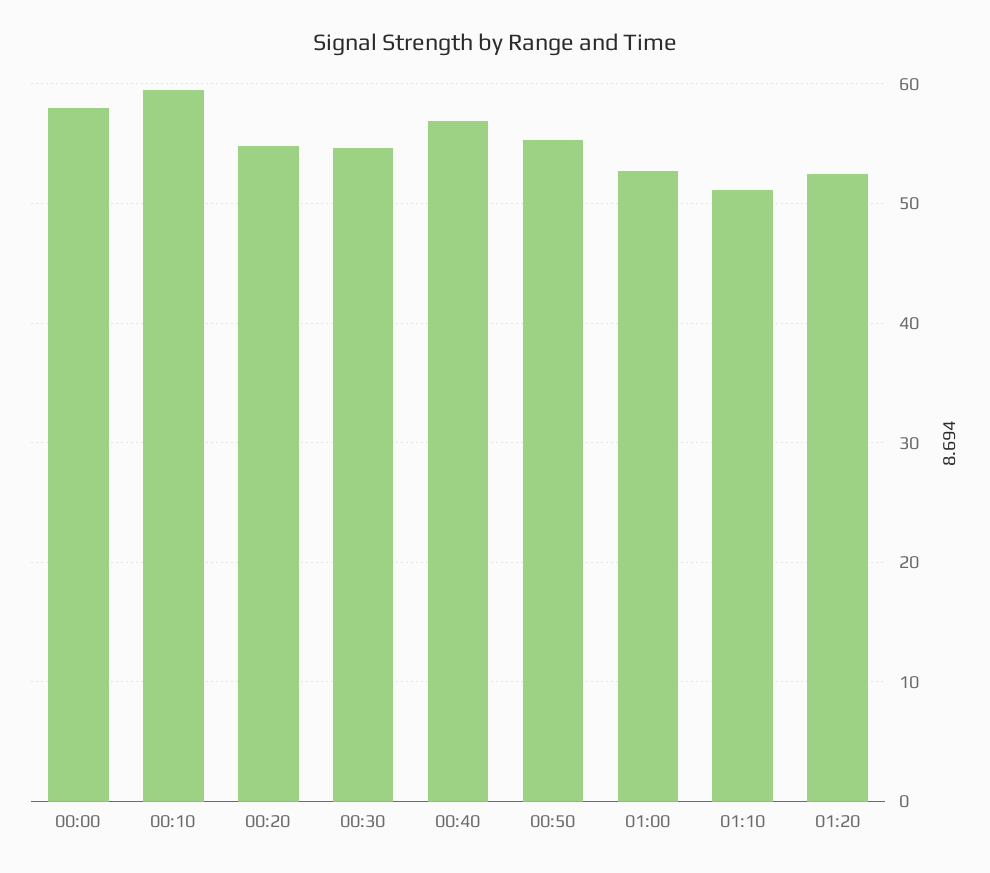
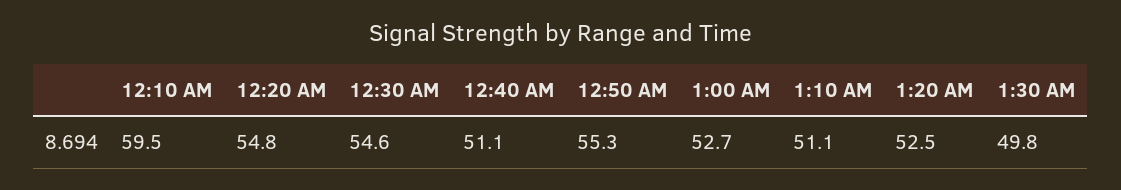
00:00: 58 -> none
00:40: 57 -> 51.1
1:30 AM: none -> 49.8

